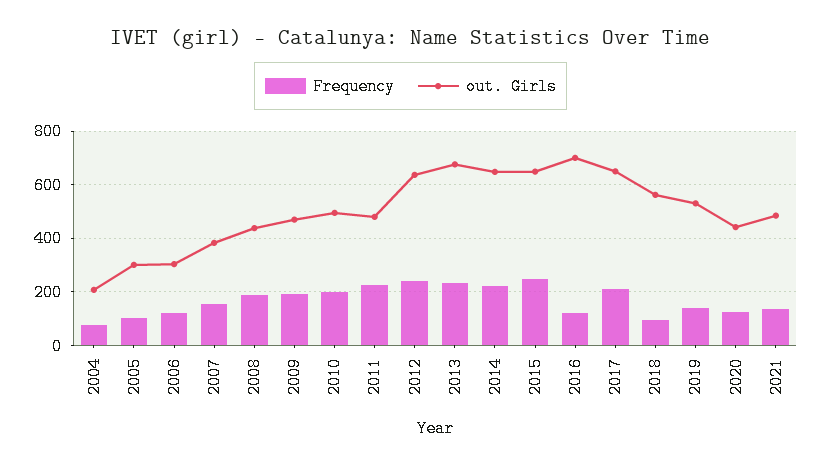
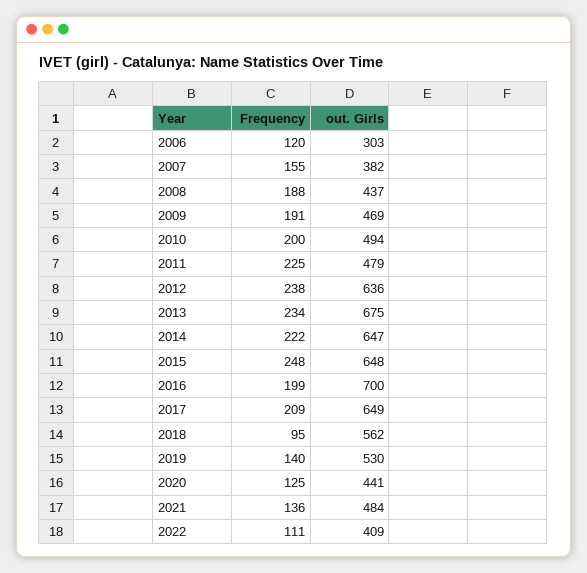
Frequency, 2004: 75 -> none
out. Girls, 2004: 200 -> none
Frequency, 2005: 100 -> none
out. Girls, 2005: 300 -> none
Frequency, 2016: 125 -> 199
Frequency, 2022: none -> 111
out. Girls, 2022: none -> 409

